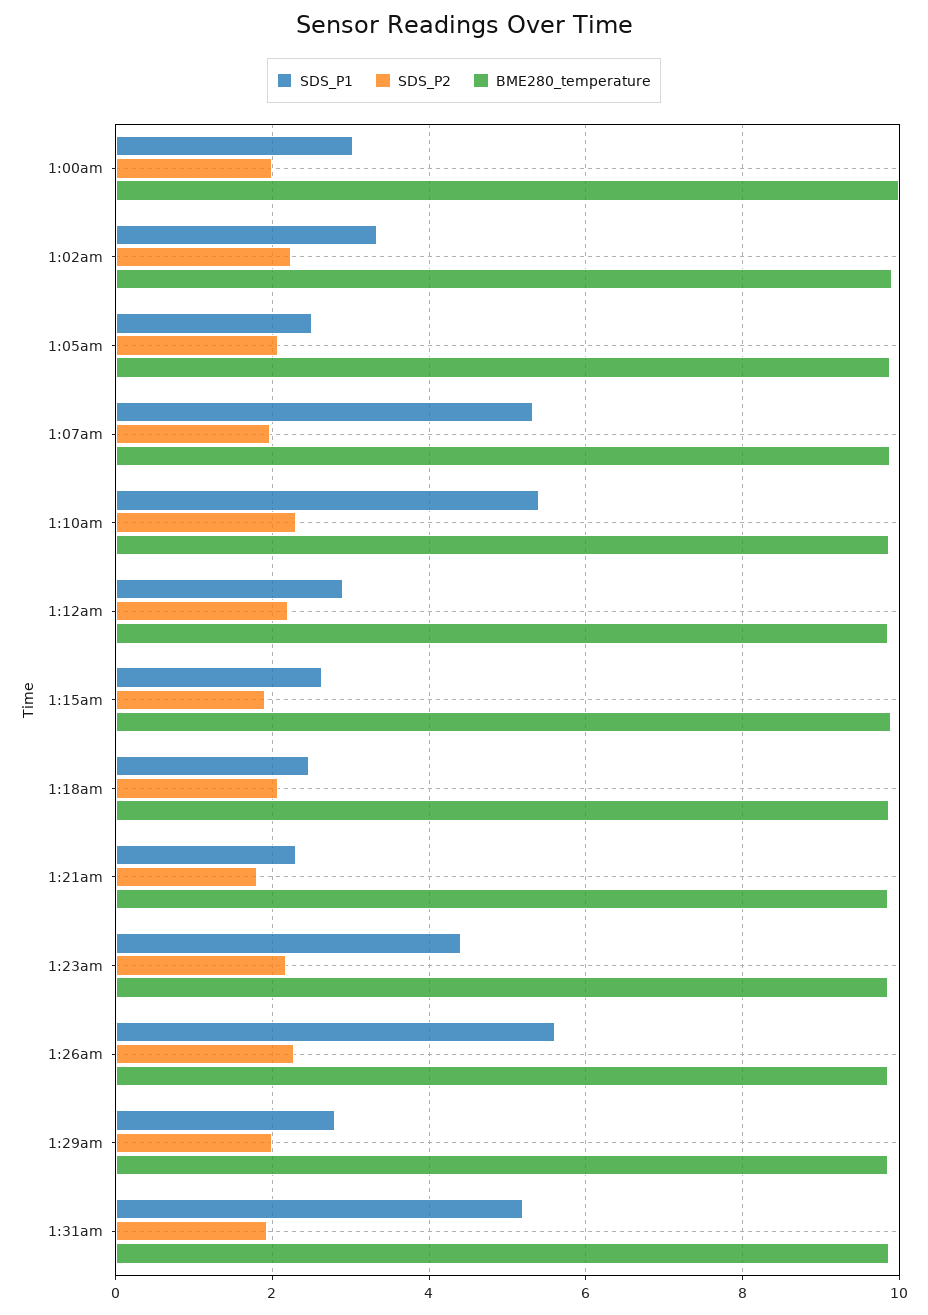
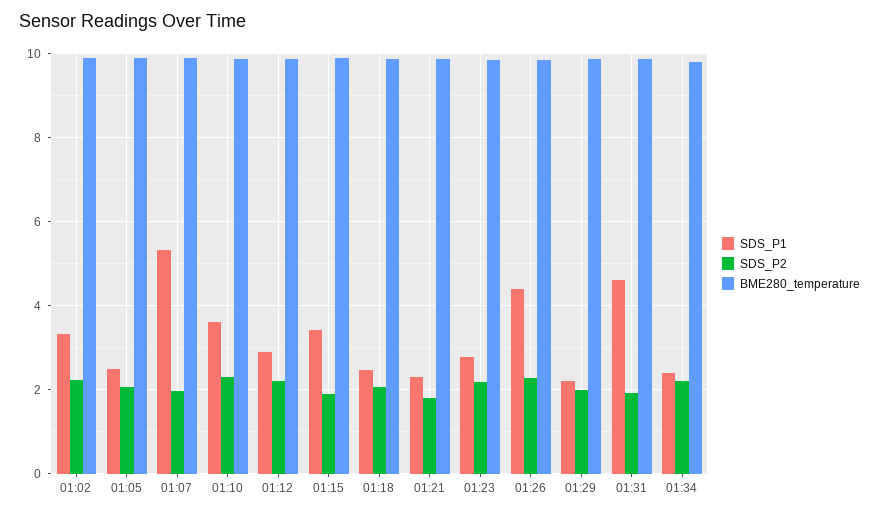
SDS_P1, 1:00am: 3 -> none
SDS_P2, 1:00am: 2 -> none
BME280_temperature, 1:00am: 10 -> none
SDS_P1, 1:10am: 5.4 -> 3.6
SDS_P1, 1:15am: 2.6 -> 3.4
SDS_P1, 1:23am: 4.4 -> 2.8
SDS_P1, 1:26am: 5.6 -> 4.4
SDS_P1, 1:29am: 2.8 -> 2.2
SDS_P1, 1:31am: 5.2 -> 4.6
SDS_P1, 01:34: none -> 2.4
SDS_P2, 01:34: none -> 2.2
BME280_temperature, 01:34: none -> 9.8

